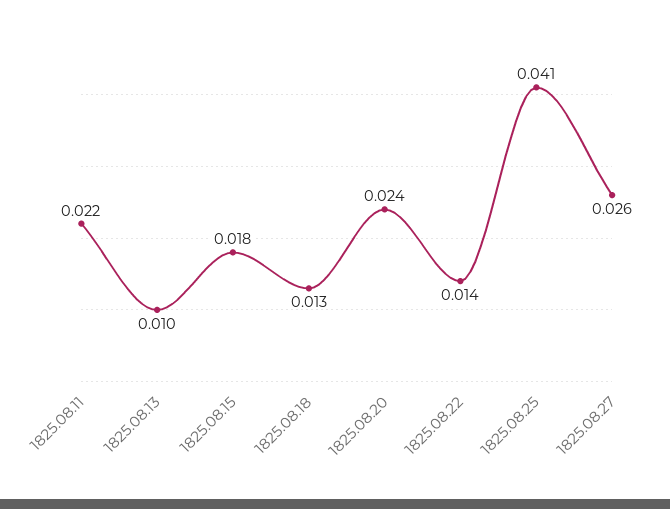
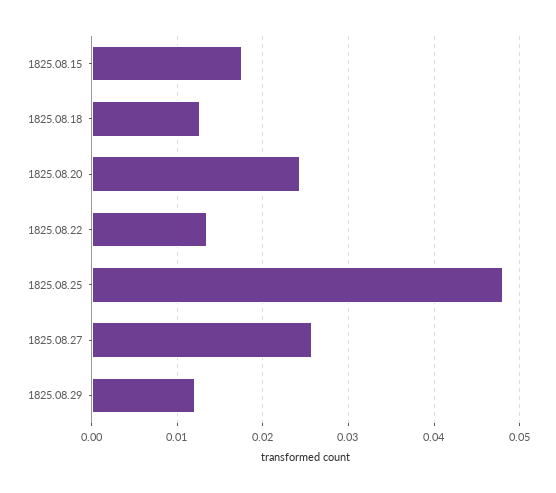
1825.08.11: 0.022 -> none
1825.08.13: 0.01 -> none
1825.08.25: 0.041 -> 0.048
1825.08.29: none -> 0.012

